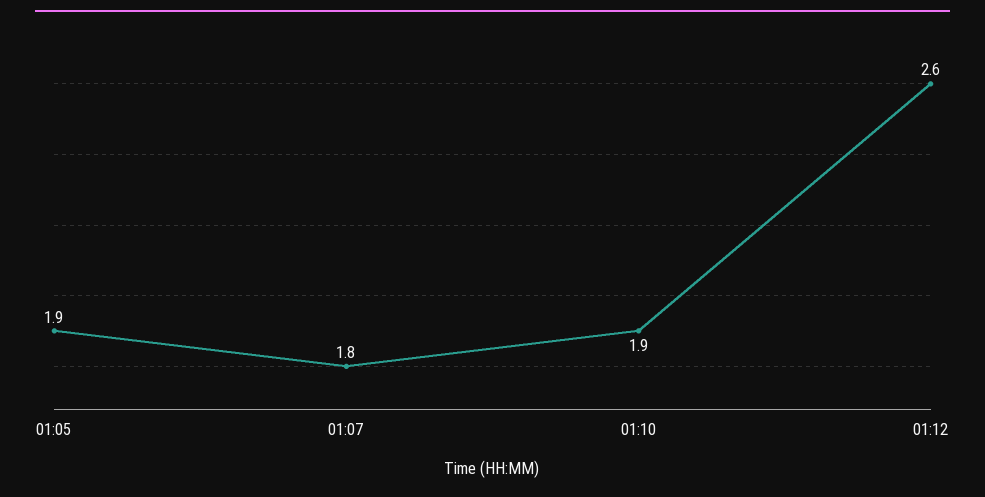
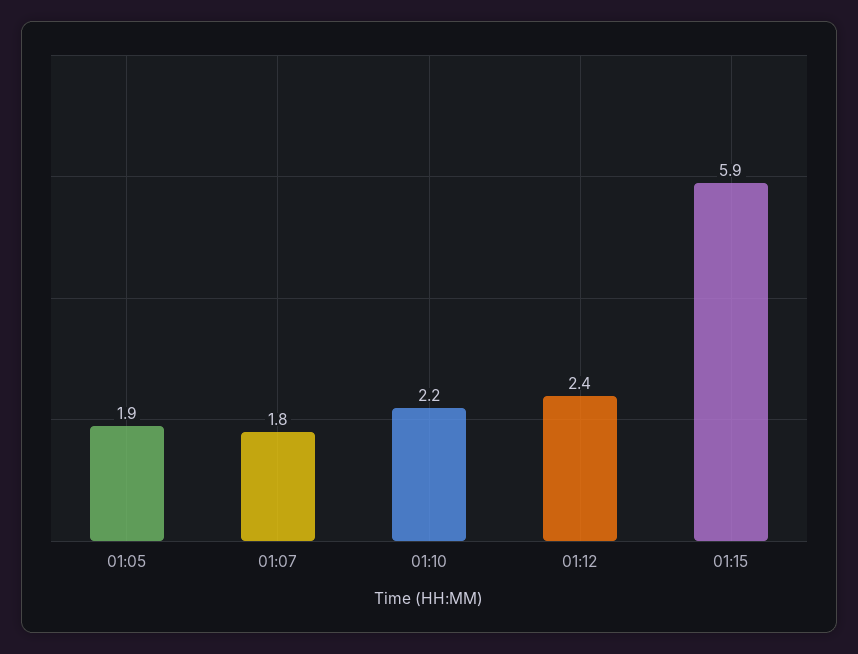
01:10: 1.9 -> 2.2
01:12: 2.6 -> 2.4
01:15: none -> 5.9

